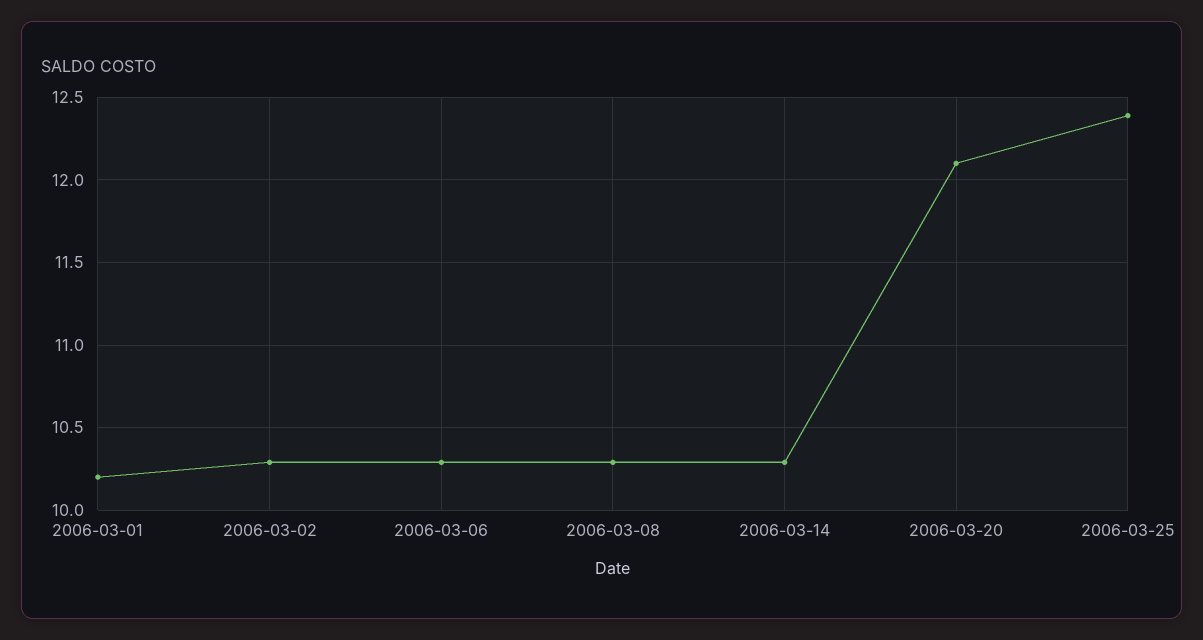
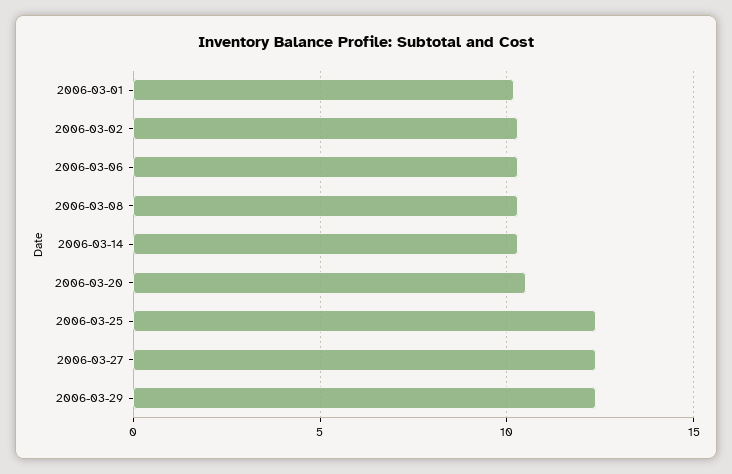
2006-03-20: 12.1 -> 10.5
2006-03-27: none -> 12.5
2006-03-29: none -> 12.5

